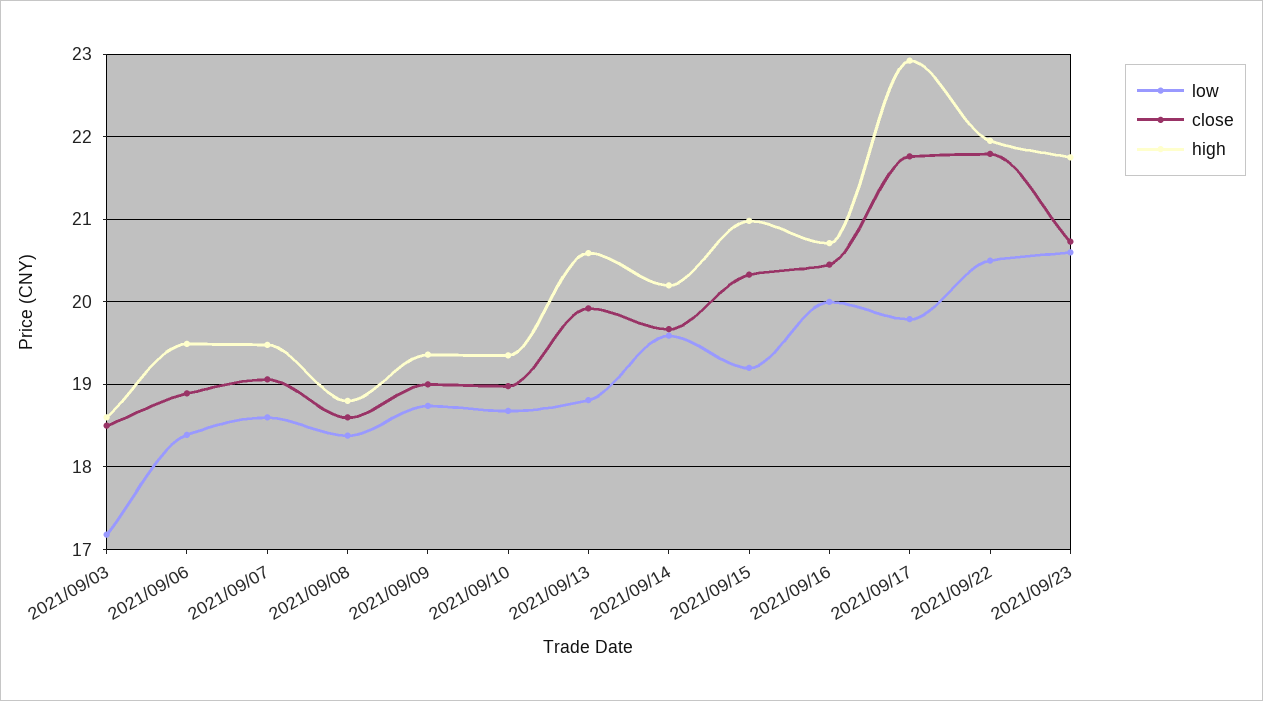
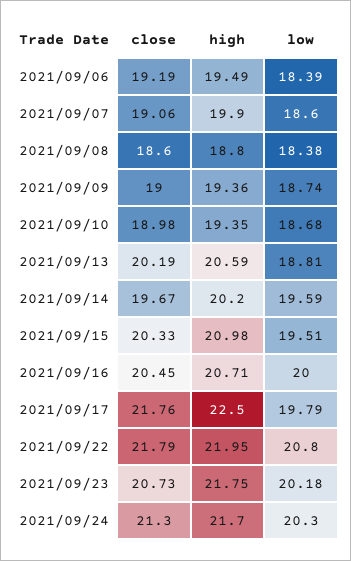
low, 2021/09/03: 17.2 -> none
close, 2021/09/03: 18.5 -> none
high, 2021/09/03: 18.6 -> none
close, 2021/09/06: 18.9 -> 19.19
high, 2021/09/07: 19.5 -> 19.9
close, 2021/09/13: 19.9 -> 20.19
low, 2021/09/15: 19.2 -> 19.51
high, 2021/09/17: 22.9 -> 22.5
low, 2021/09/22: 20.5 -> 20.8
low, 2021/09/23: 20.6 -> 20.18
close, 2021/09/24: none -> 21.3
high, 2021/09/24: none -> 21.7
low, 2021/09/24: none -> 20.3

